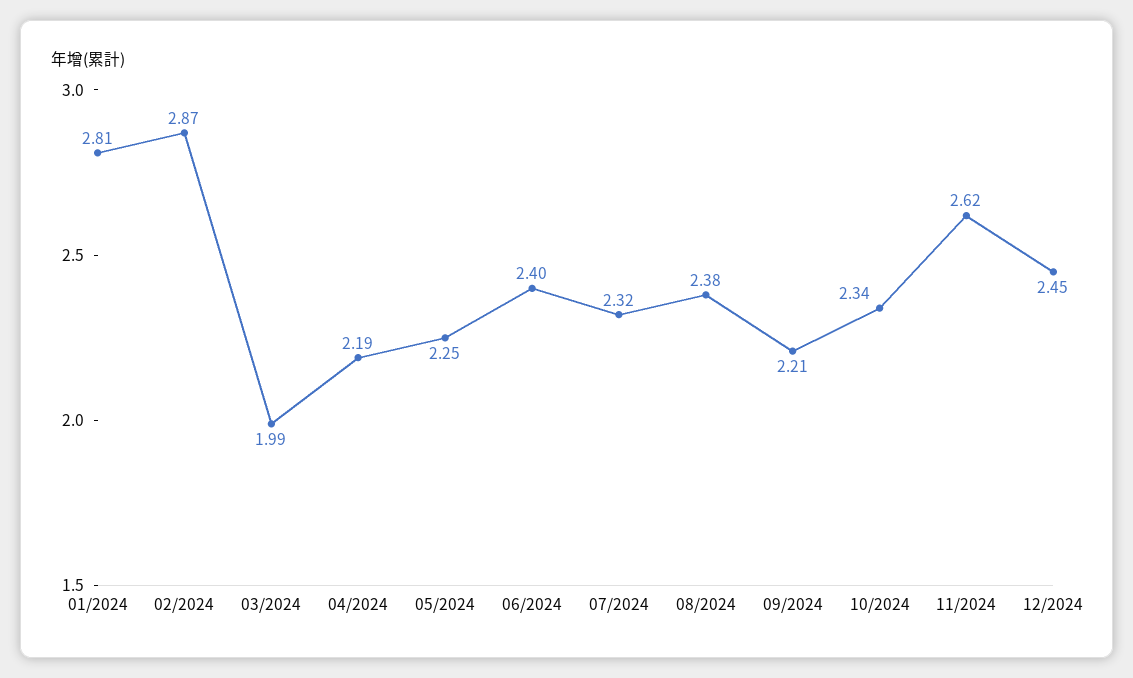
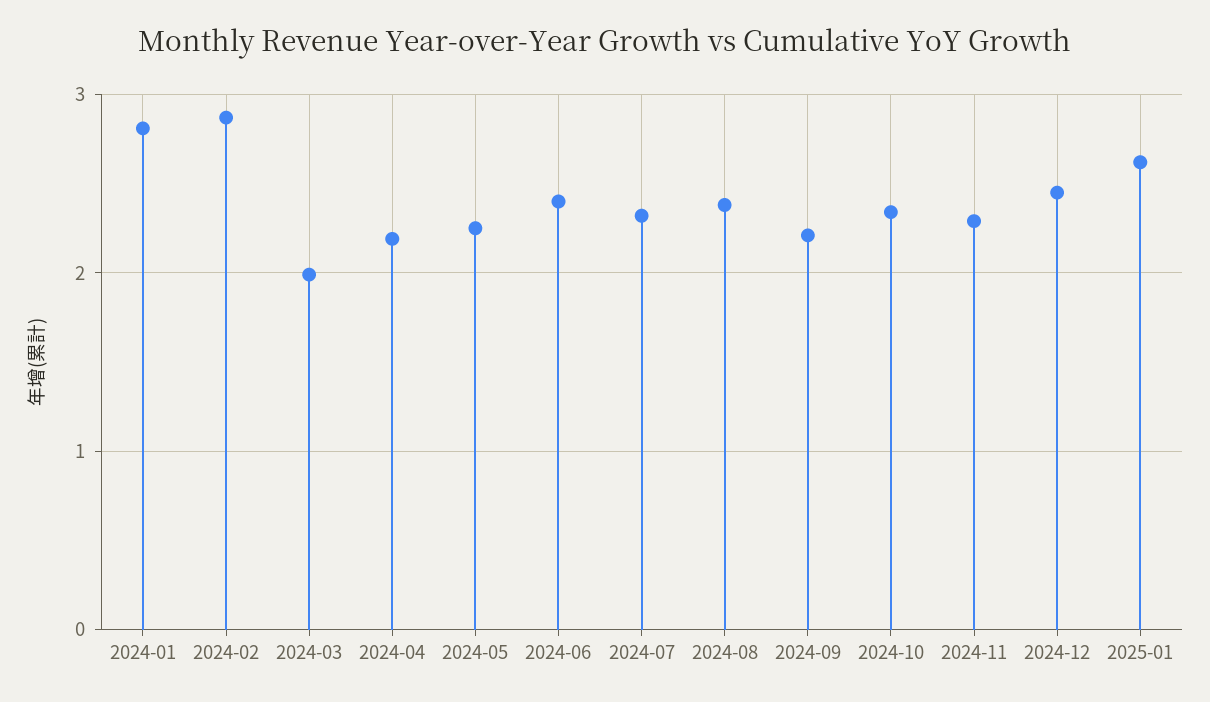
11/2024: 2.62 -> 2.3
2025-01: none -> 2.6

